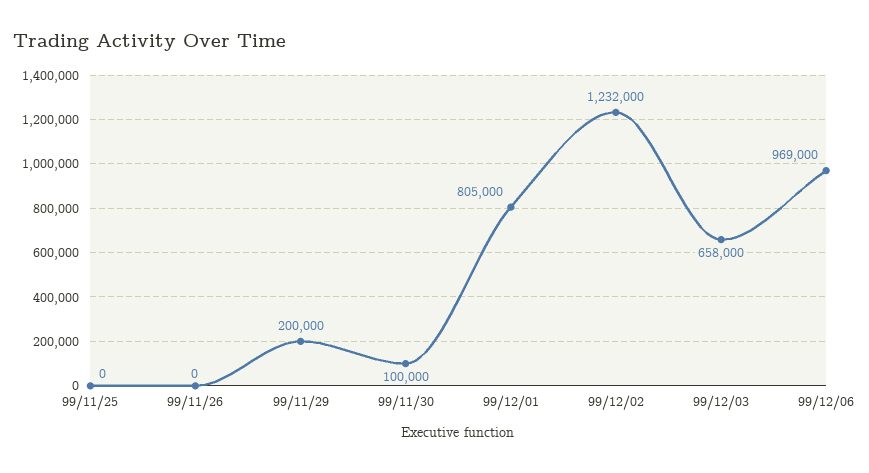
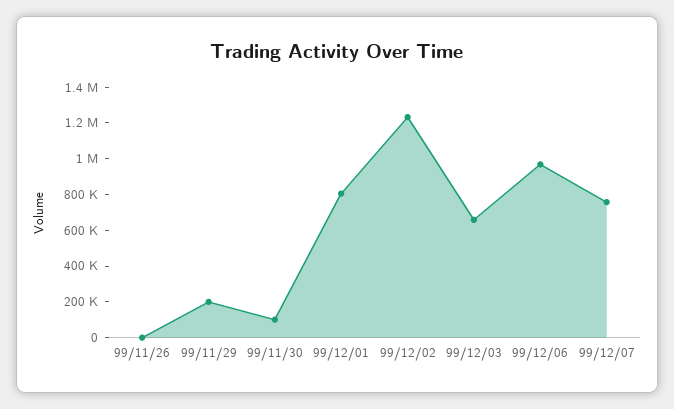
99/11/25: 0 -> none
99/12/07: none -> 750000

